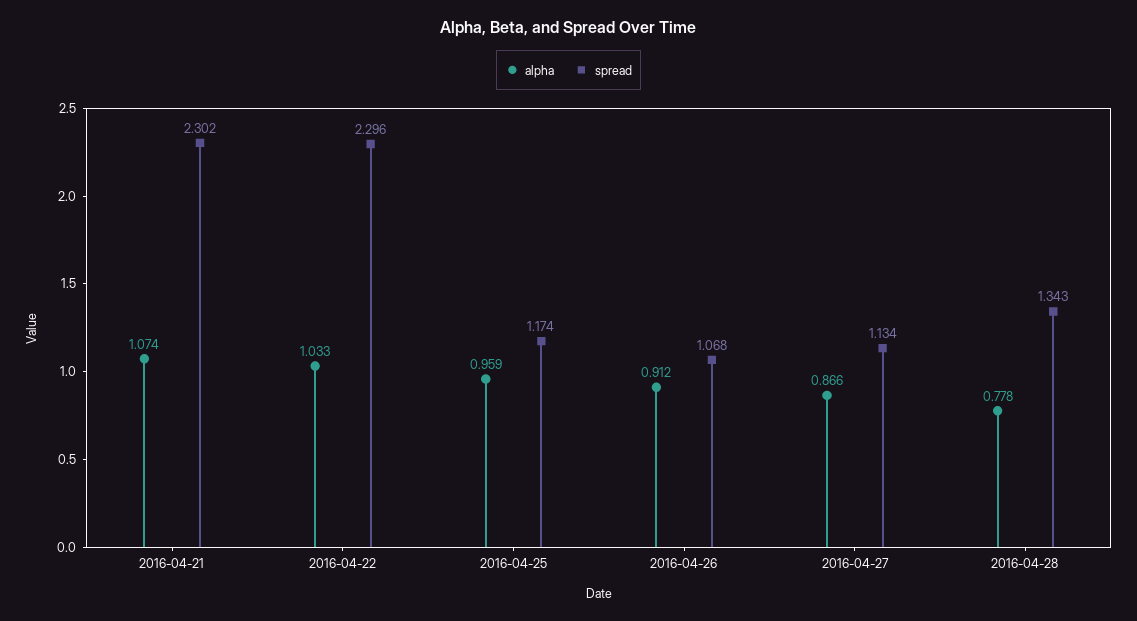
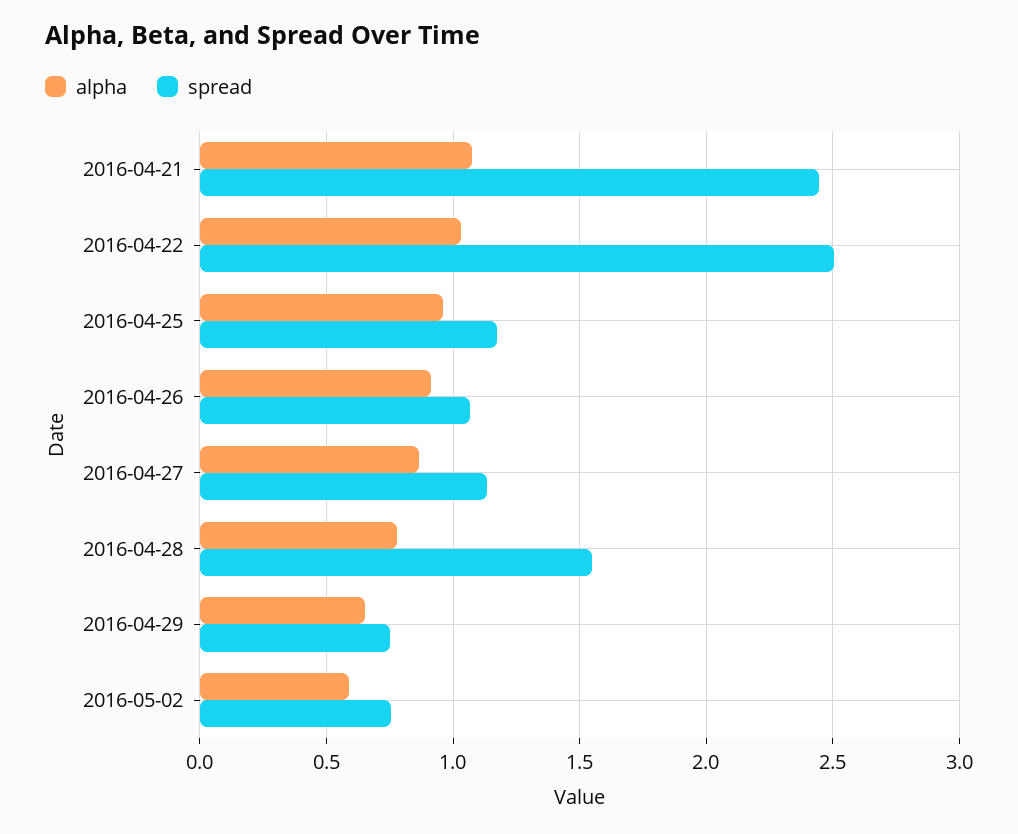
spread, 2016-04-21: 2.302 -> 2.45
spread, 2016-04-22: 2.296 -> 2.5
spread, 2016-04-28: 1.343 -> 1.55
alpha, 2016-04-29: none -> 0.65
spread, 2016-04-29: none -> 0.75
alpha, 2016-05-02: none -> 0.6
spread, 2016-05-02: none -> 0.75

